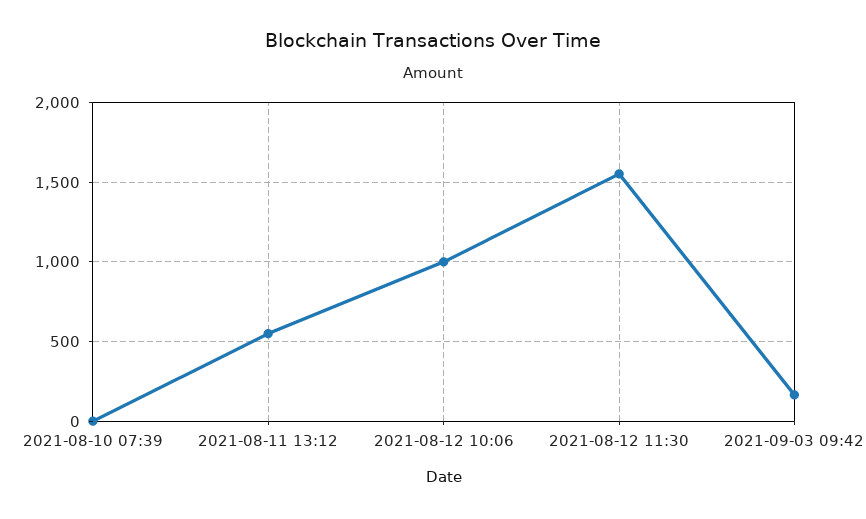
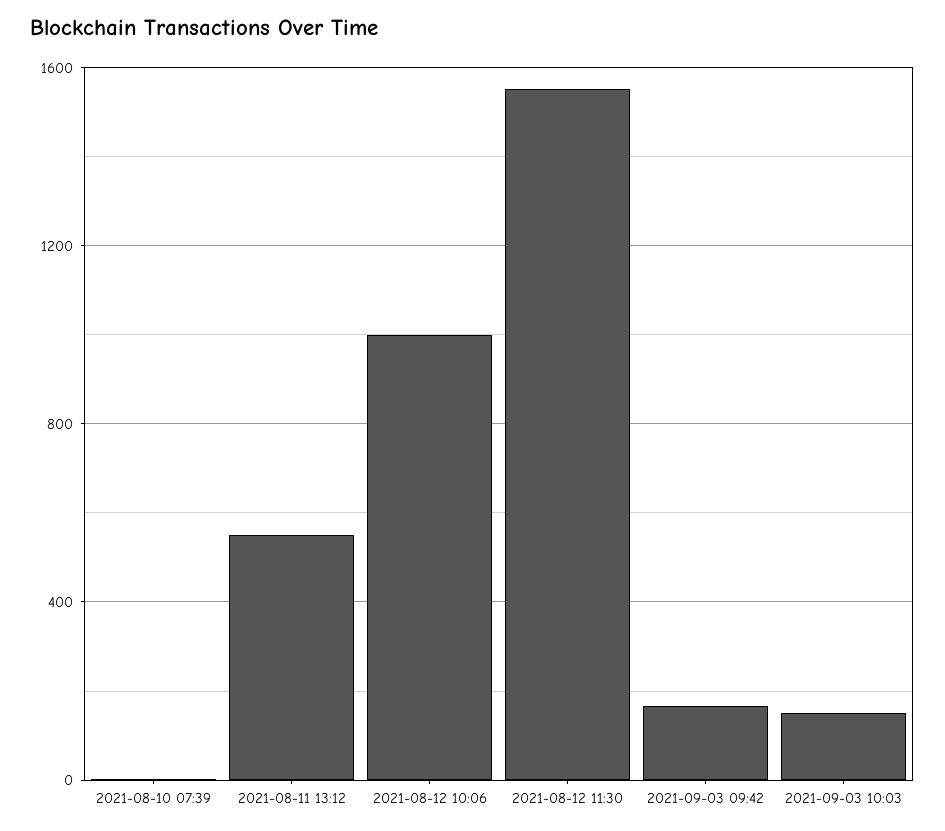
2021-09-03 10:03: none -> 150

